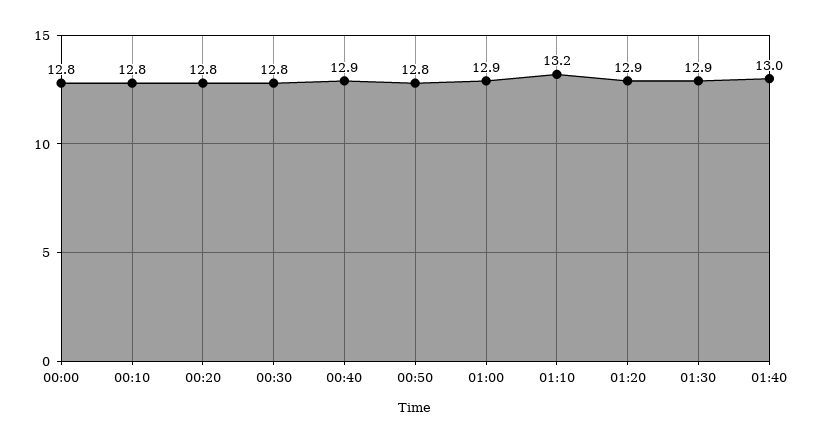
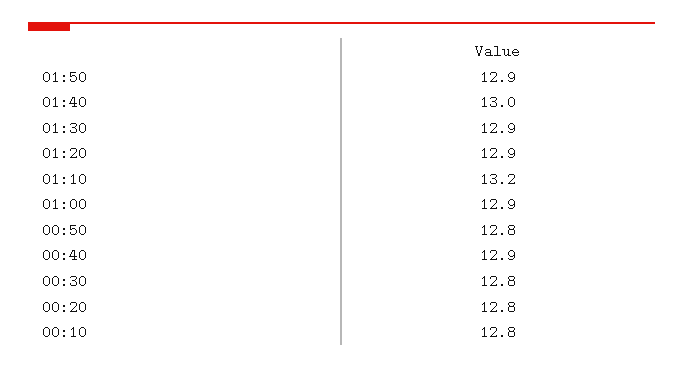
00:00: 12.8 -> none
01:50: none -> 12.9

